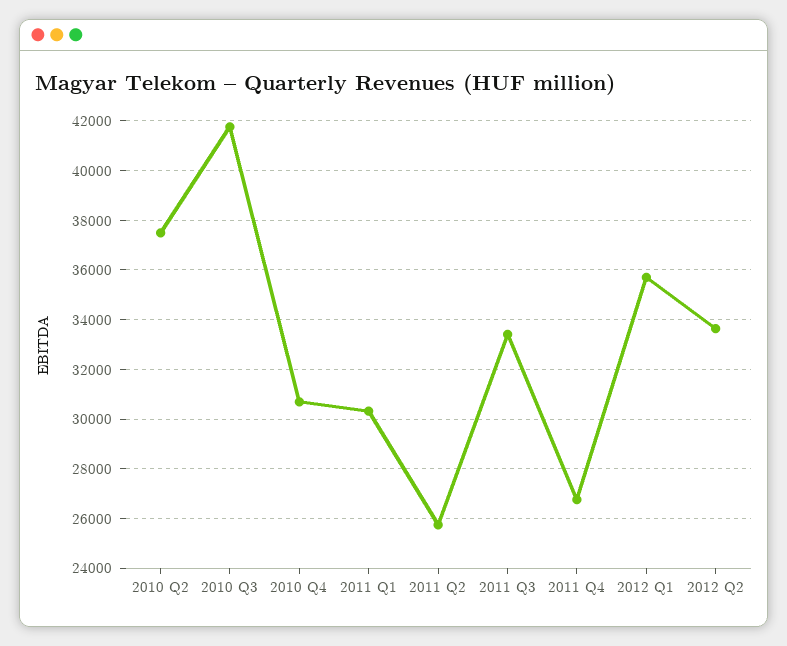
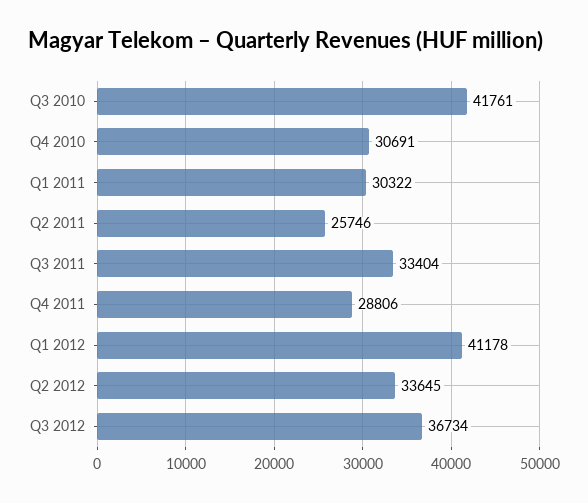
2010 Q2: 37500 -> none
2011 Q4: 26750 -> 28806
2012 Q1: 35750 -> 41178
Q3 2012: none -> 36734

